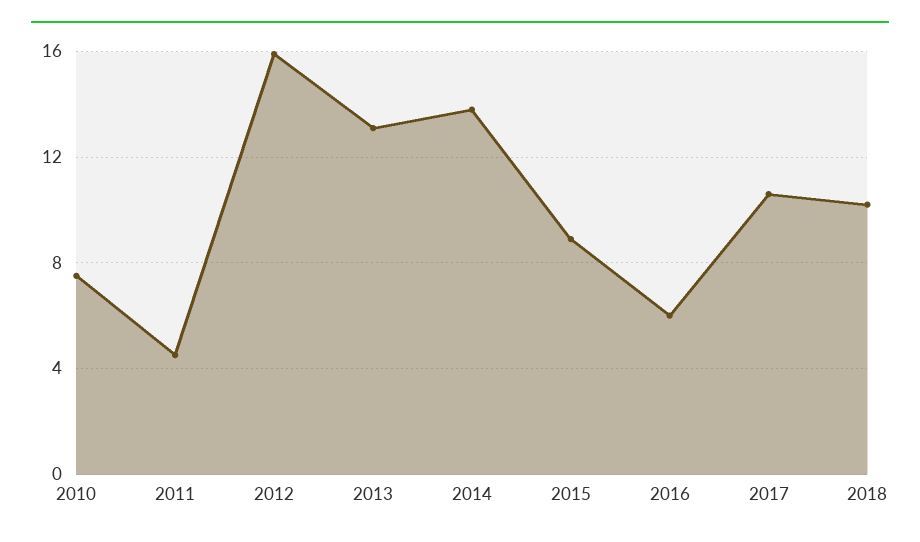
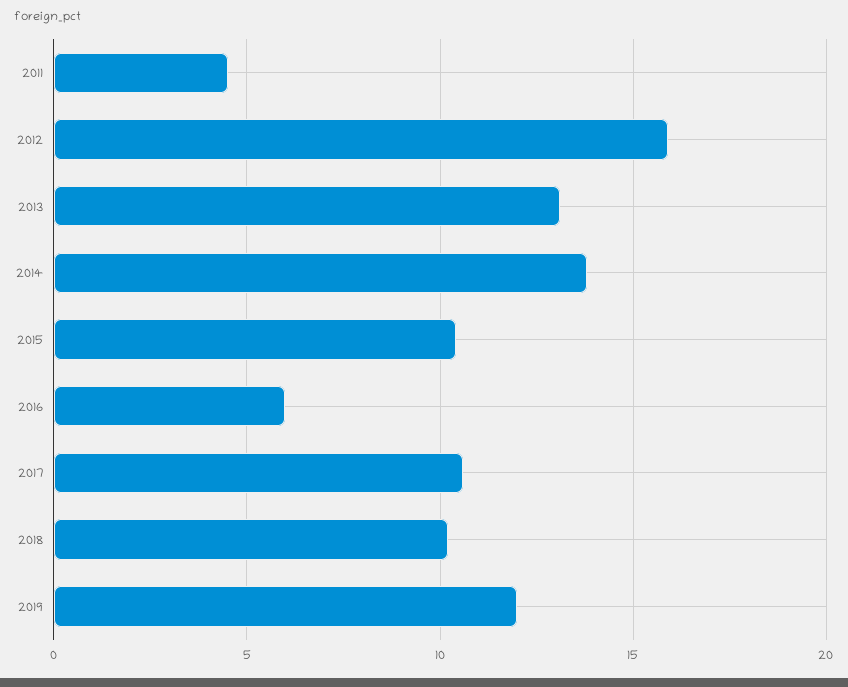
2010: 7.5 -> none
2015: 9 -> 10.5
2019: none -> 12

